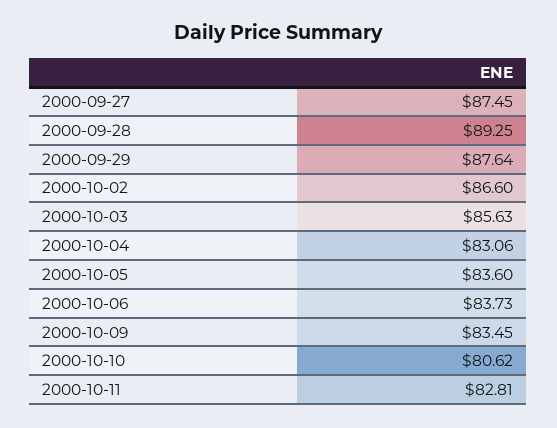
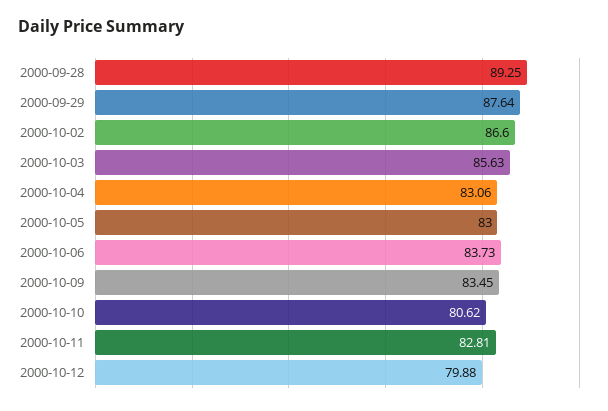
2000-09-27: 87.45 -> none
2000-10-05: 83.6 -> 83
2000-10-12: none -> 79.88

